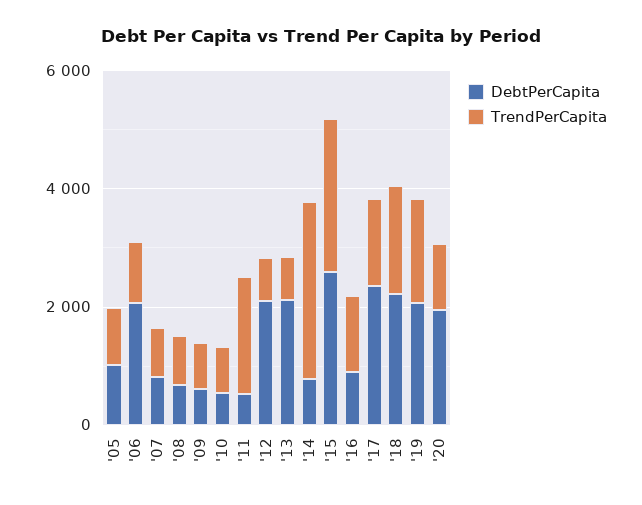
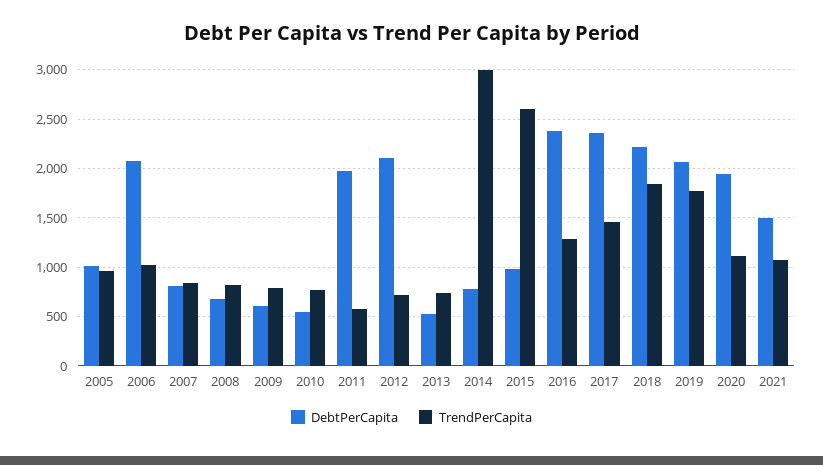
DebtPerCapita, '11: 500 -> 2000
TrendPerCapita, '11: 2000 -> 600
DebtPerCapita, '13: 2000 -> 500
DebtPerCapita, '15: 2500 -> 1000
DebtPerCapita, '16: 1000 -> 2400
DebtPerCapita, 2021: none -> 1500
TrendPerCapita, 2021: none -> 1100

